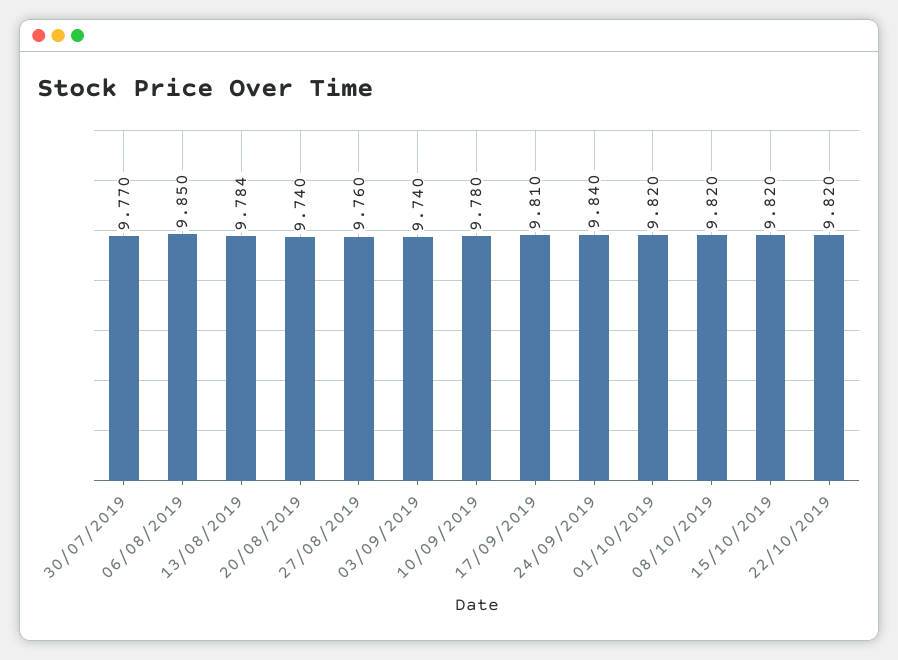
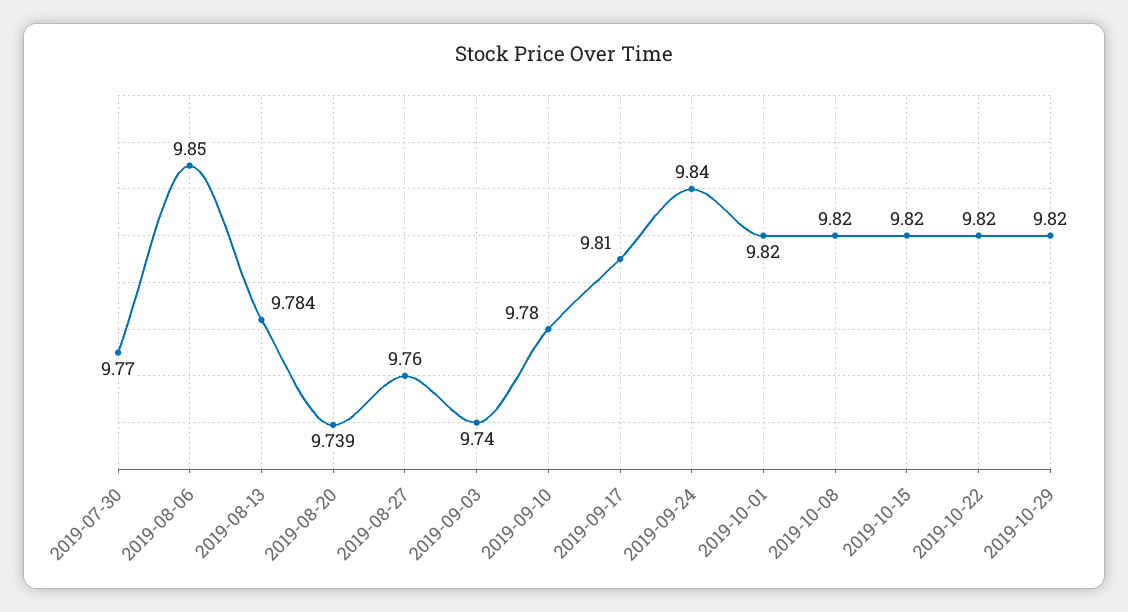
20/08/2019: 9.74 -> 9.739
2019-10-29: none -> 9.82

